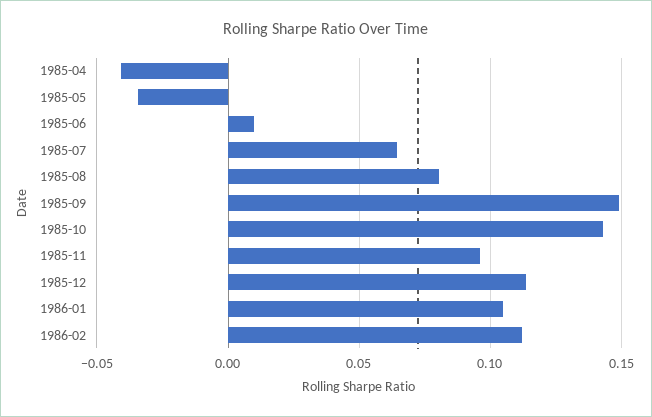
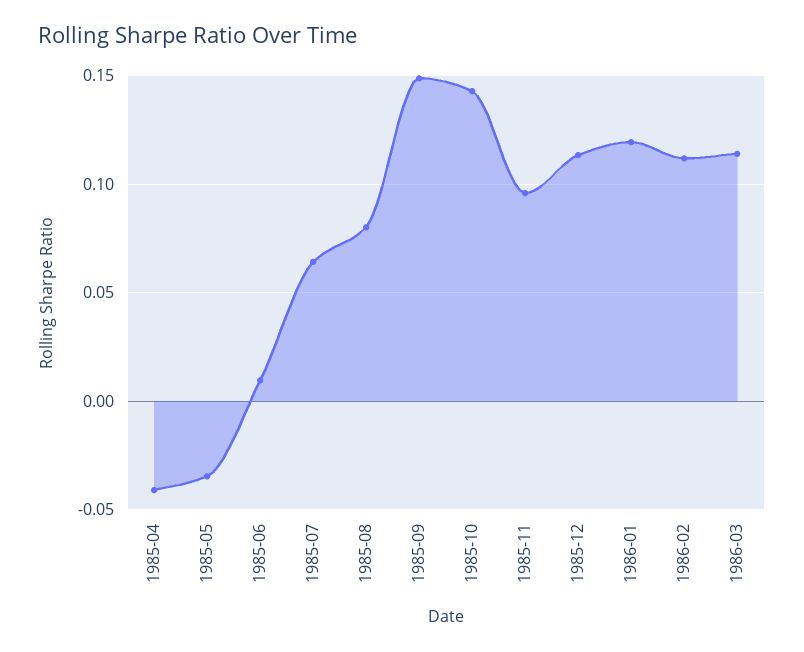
1986-01: 0.105 -> 0.12
1986-03: none -> 0.115

